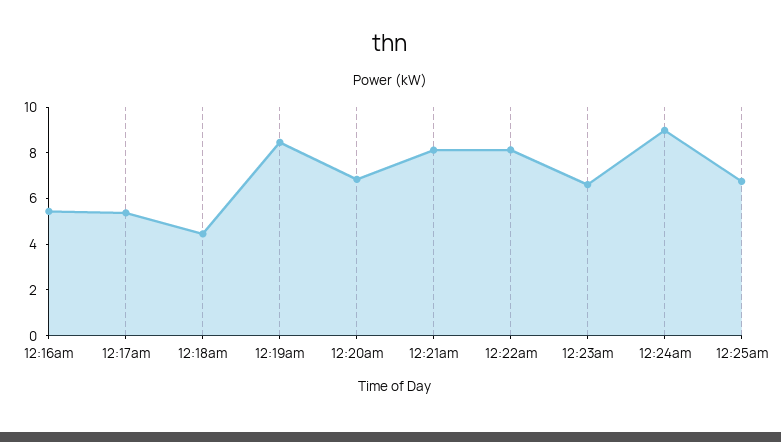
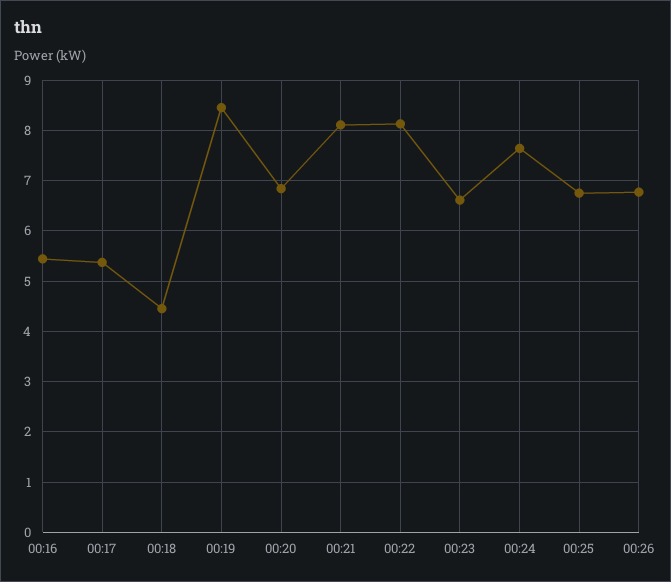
12:24am: 9 -> 7.6
00:26: none -> 6.8

